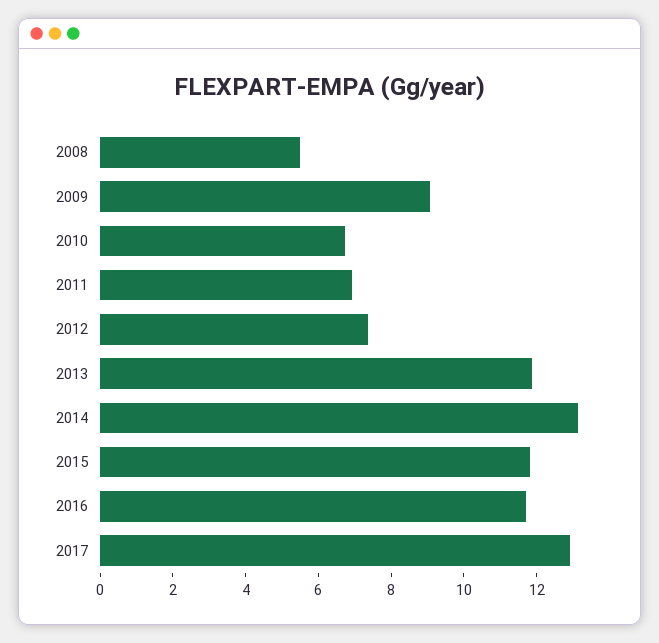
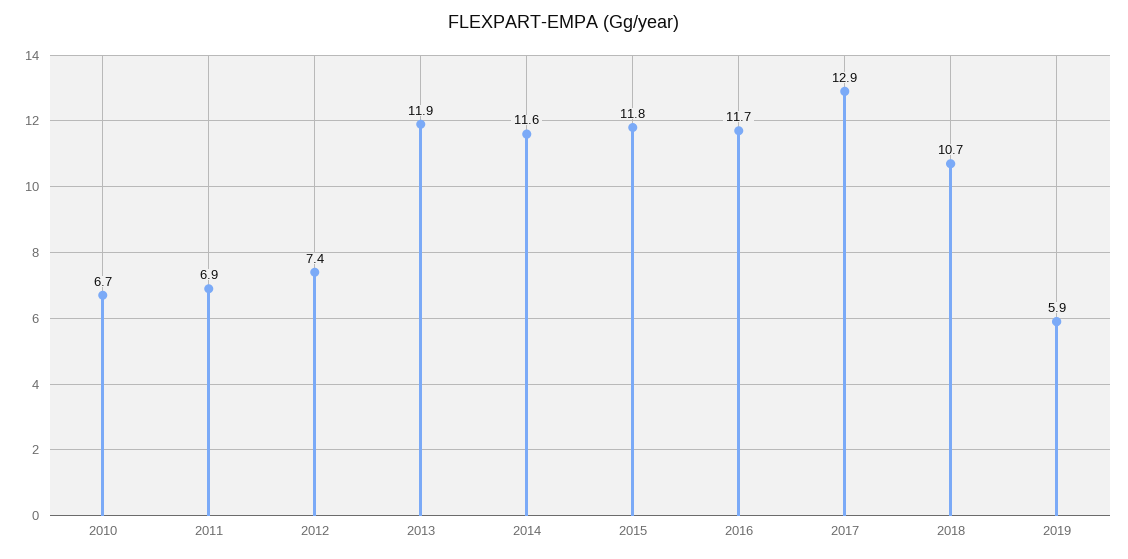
2008: 5.5 -> none
2009: 9 -> none
2014: 13 -> 11.6
2018: none -> 10.7
2019: none -> 5.9

